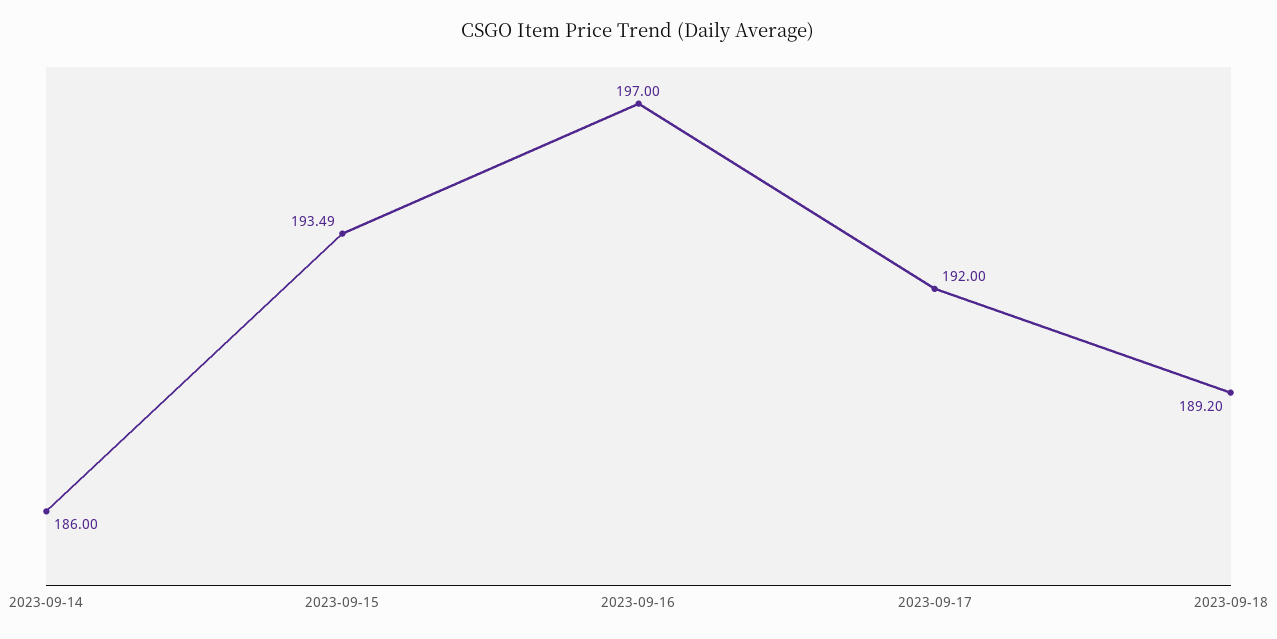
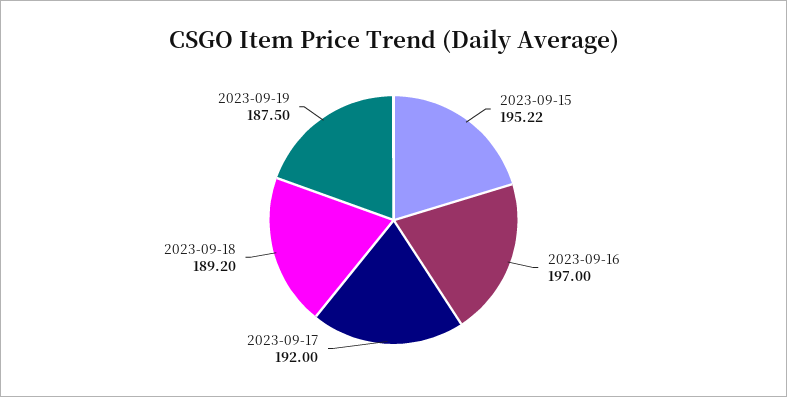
2023-09-14: 186 -> none
2023-09-15: 193.49 -> 195.22
2023-09-19: none -> 187.5

